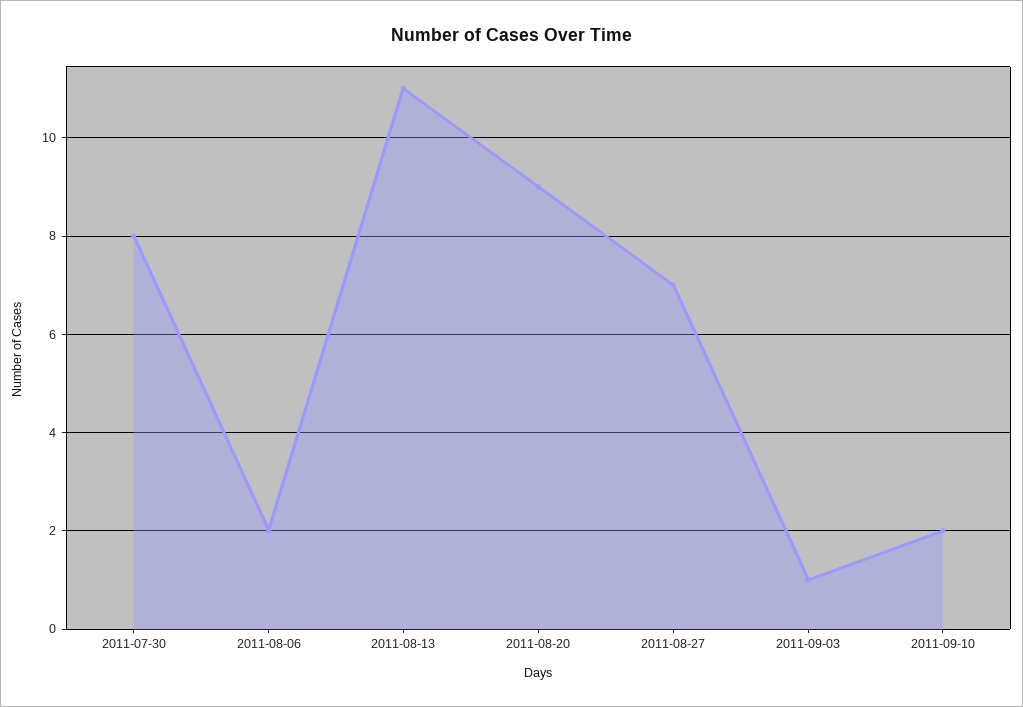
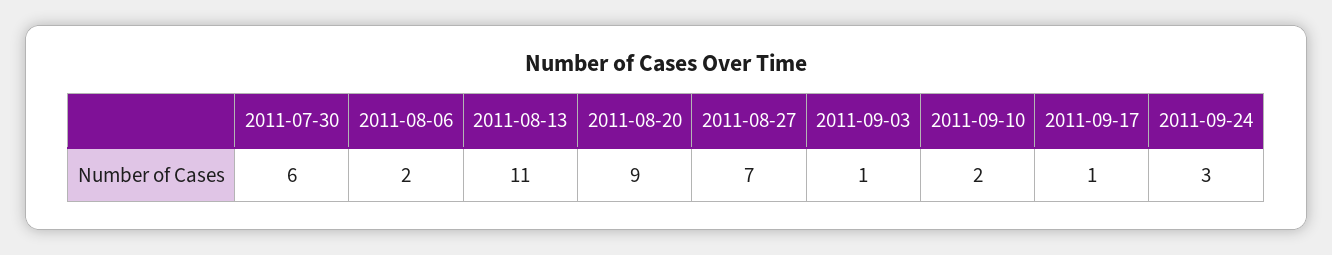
2011-07-30: 8 -> 6
2011-09-17: none -> 1
2011-09-24: none -> 3

